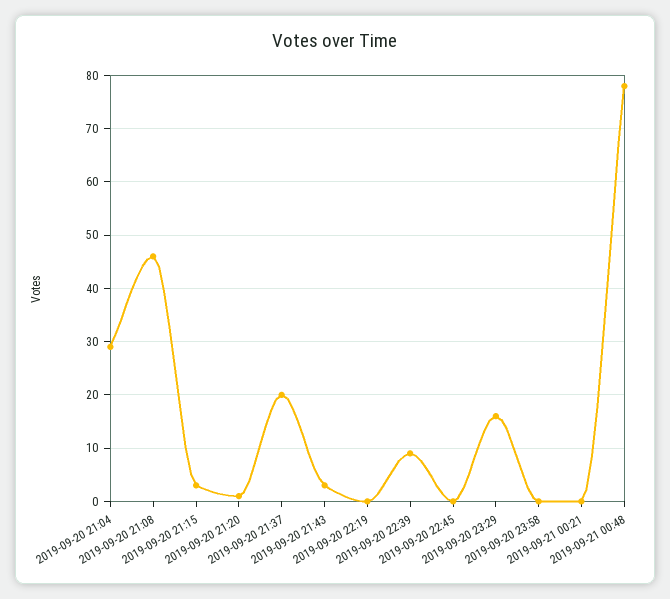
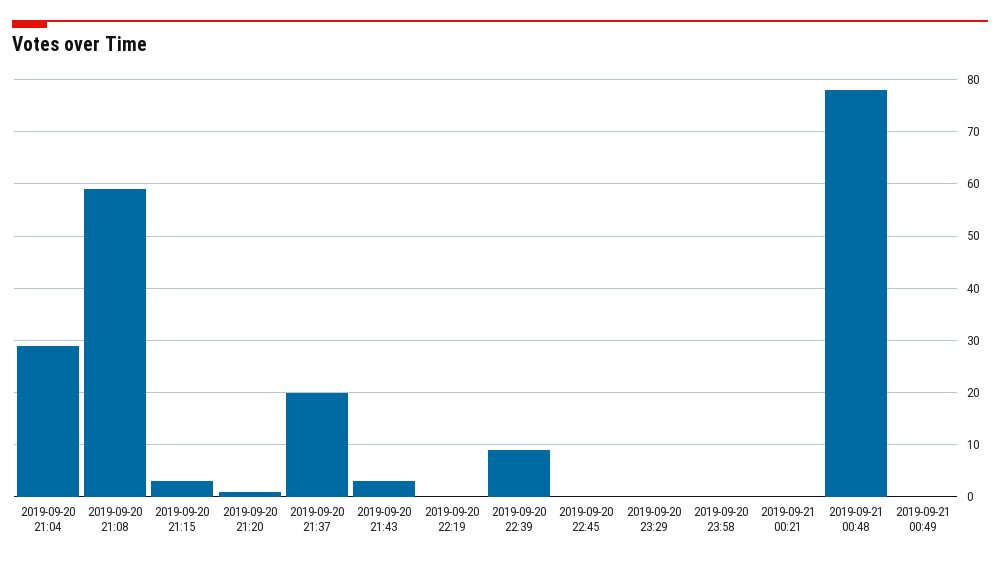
2019-09-20 21:08: 45 -> 60
2019-09-20 23:29: 15 -> 0
2019-09-21 00:49: none -> 0

